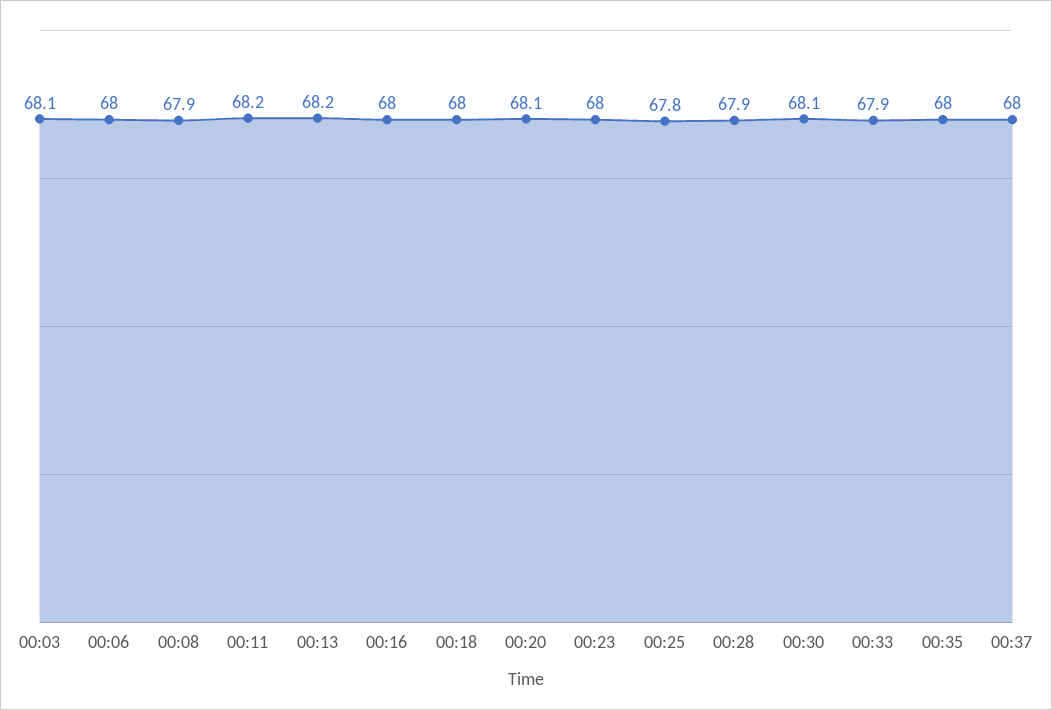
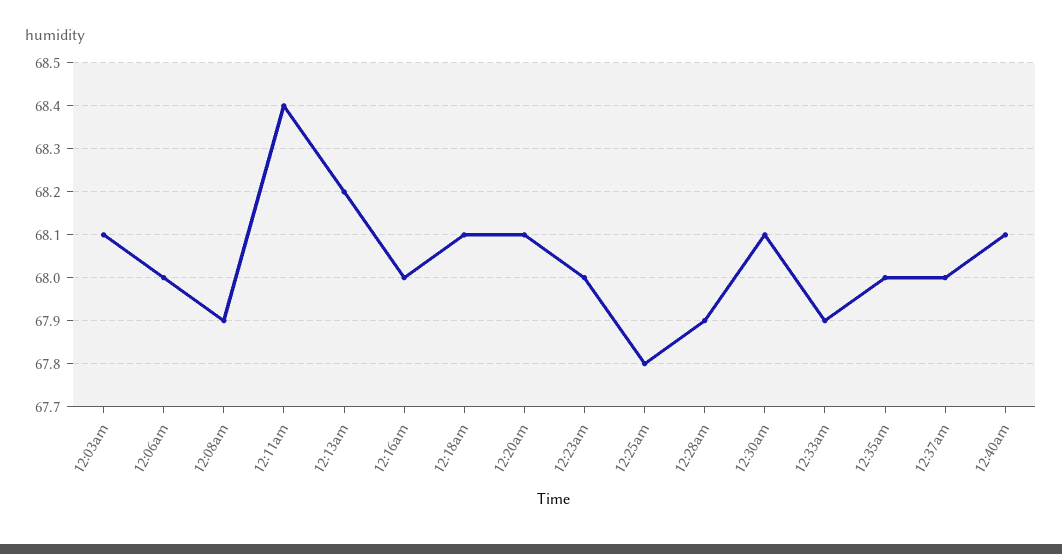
00:11: 68.2 -> 68.4
00:18: 68 -> 68.1
12:40am: none -> 68.1

